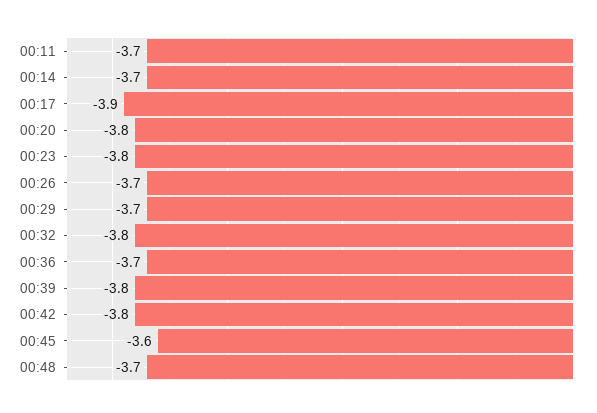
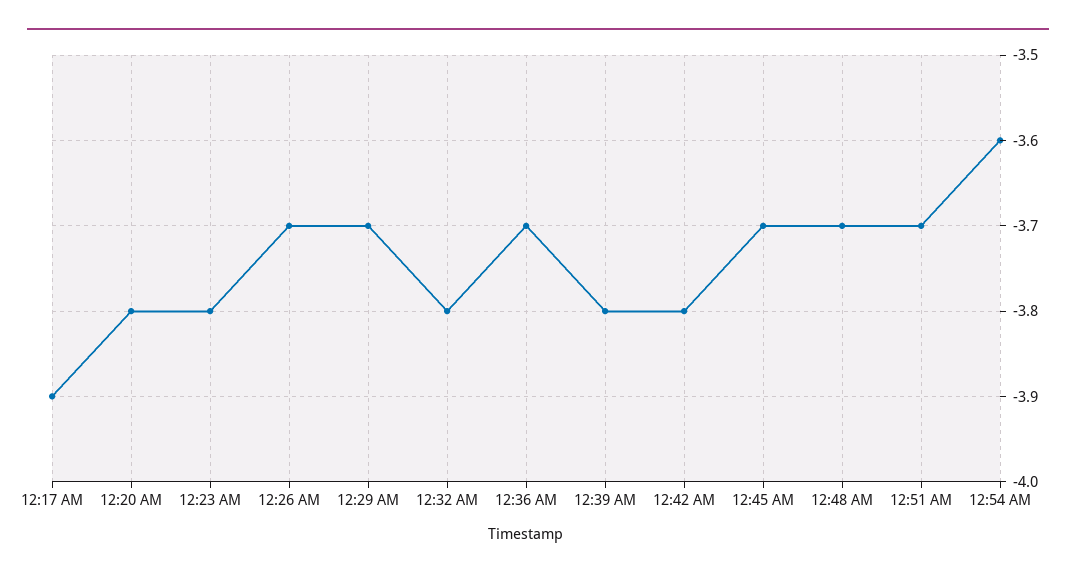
00:11: -3.7 -> none
00:14: -3.7 -> none
00:45: -3.6 -> -3.7
12:51 AM: none -> -3.7
12:54 AM: none -> -3.6

